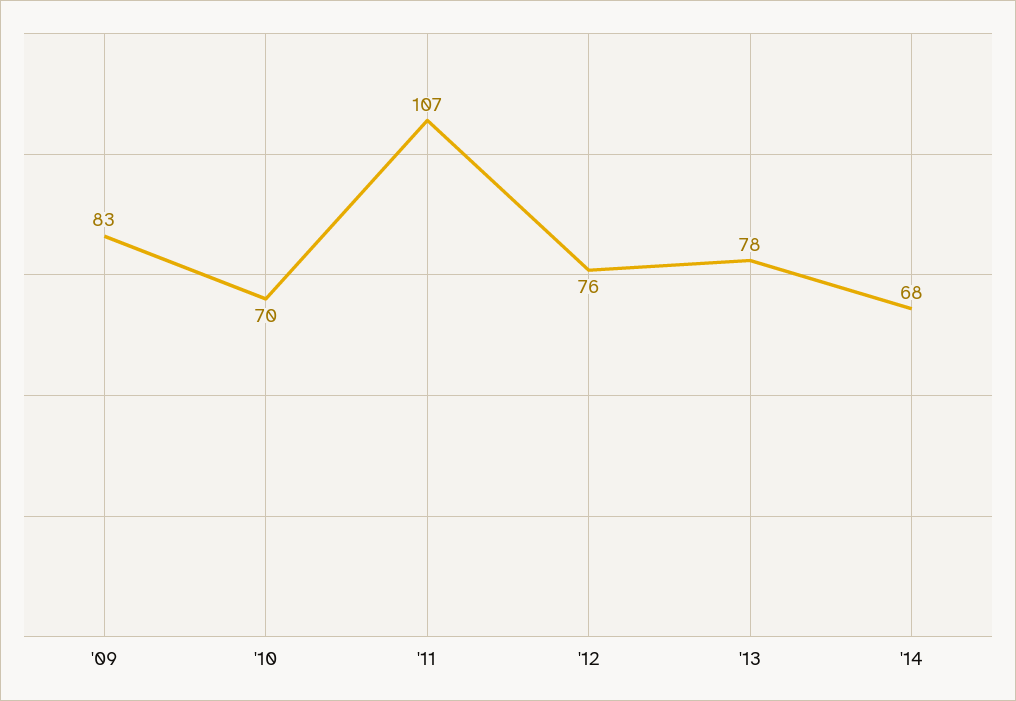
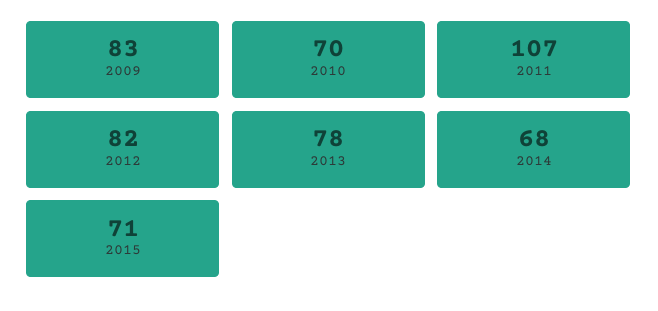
'12: 76 -> 82
2015: none -> 71

